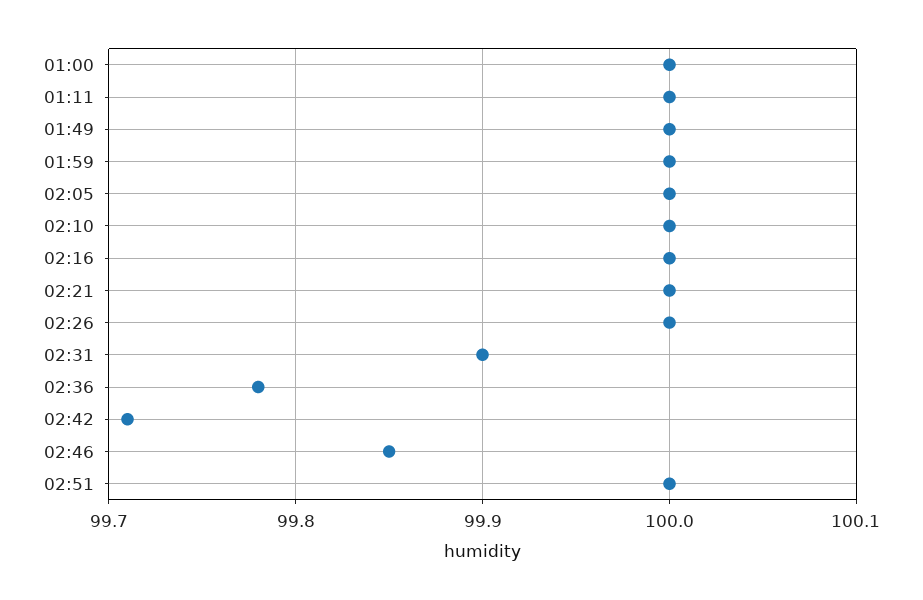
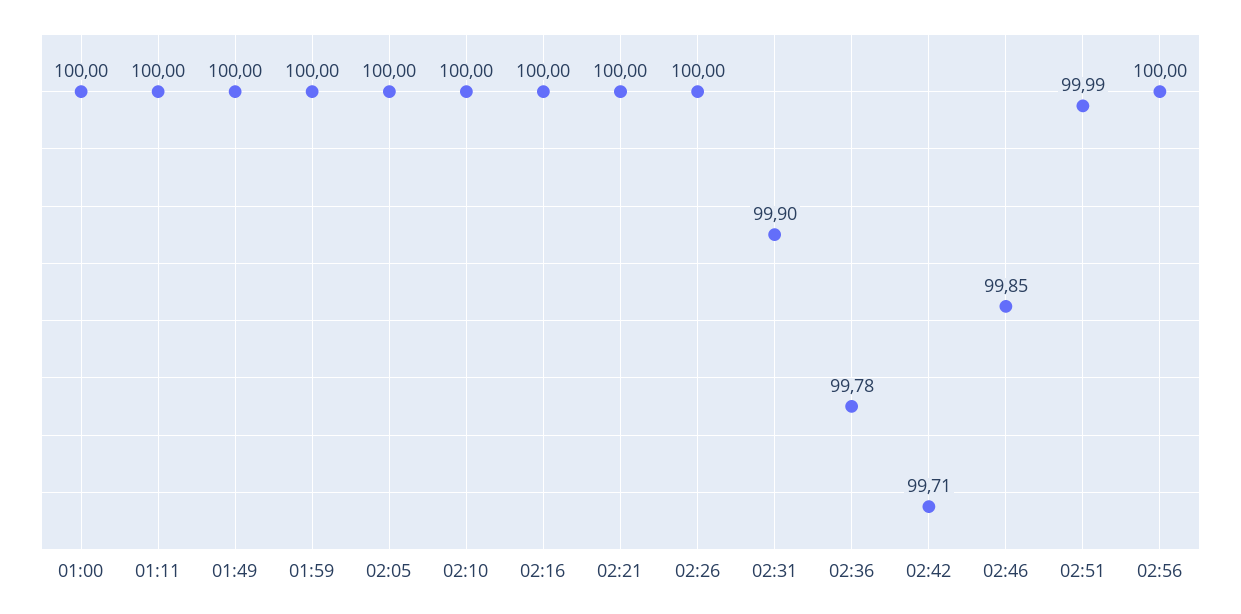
02:51: 100 -> 99.99
02:56: none -> 100

